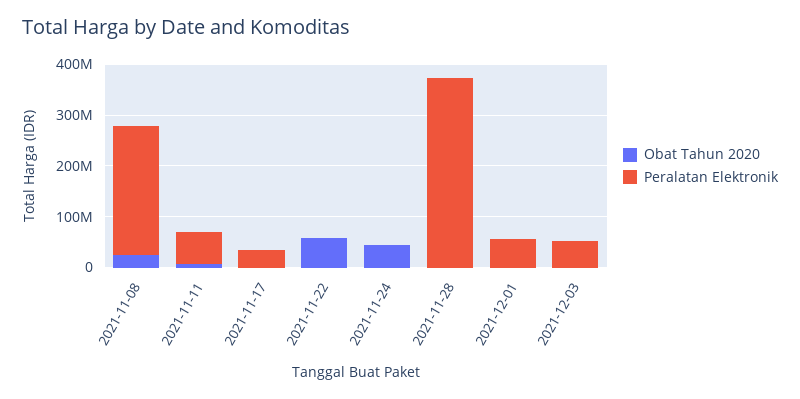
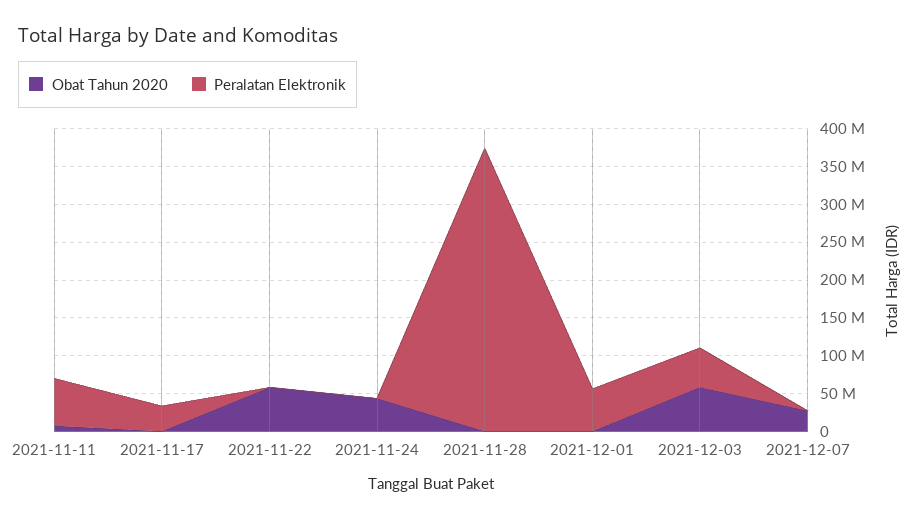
Obat Tahun 2020, 2021-11-08: 20000000 -> none
Peralatan Elektronik, 2021-11-08: 260000000 -> none
Obat Tahun 2020, 2021-12-03: 0 -> 50000000
Obat Tahun 2020, 2021-12-07: none -> 25000000
Peralatan Elektronik, 2021-12-07: none -> 0

